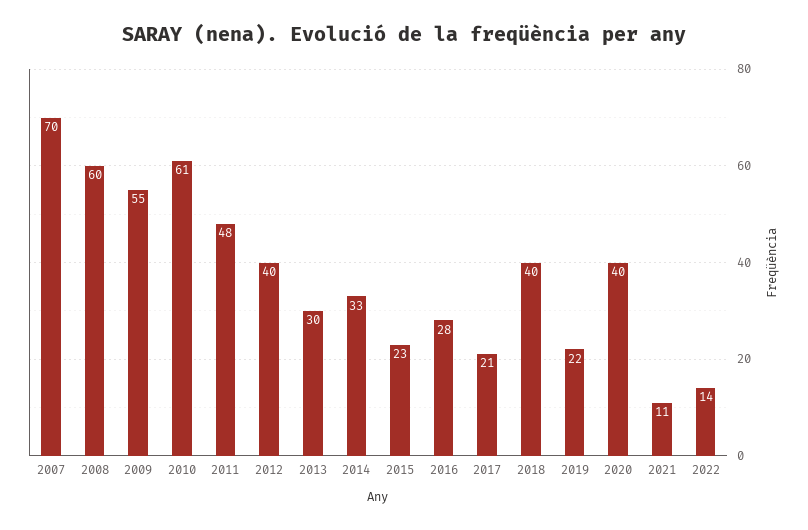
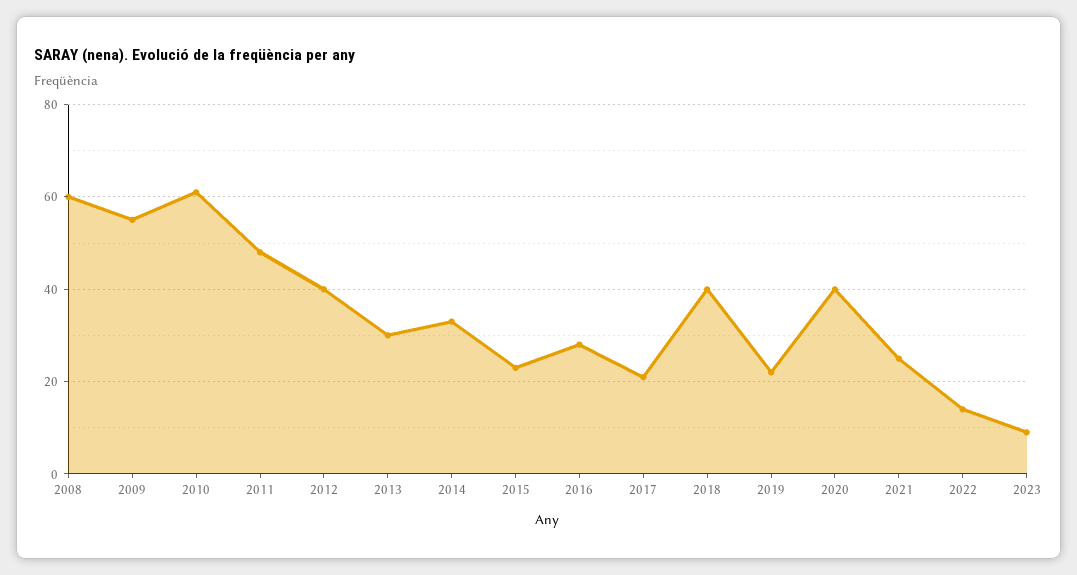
2007: 70 -> none
2021: 11 -> 25
2023: none -> 10

